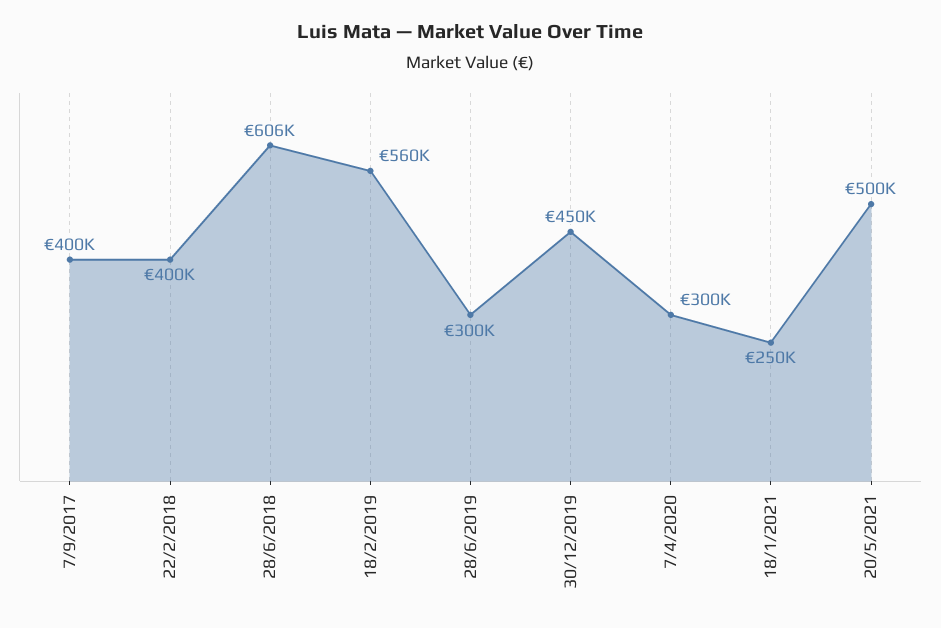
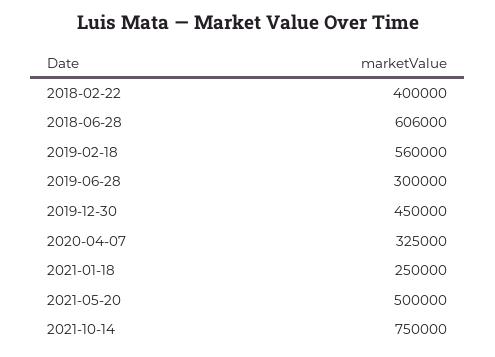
7/9/2017: 400000 -> none
7/4/2020: 300000 -> 325000
2021-10-14: none -> 750000

